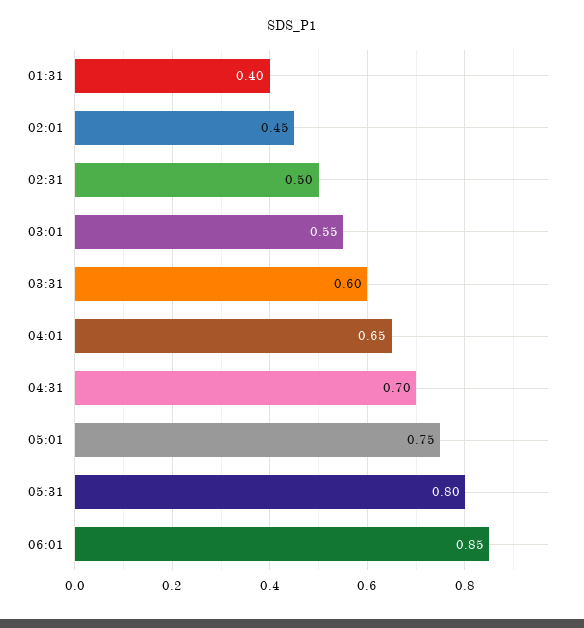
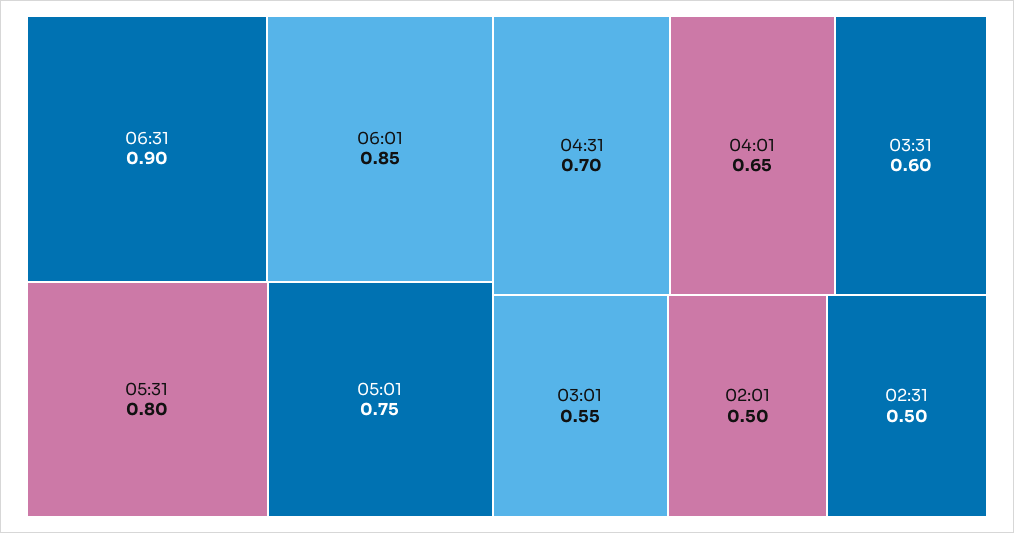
01:31: 0.4 -> none
02:01: 0.45 -> 0.5
06:31: none -> 0.9

